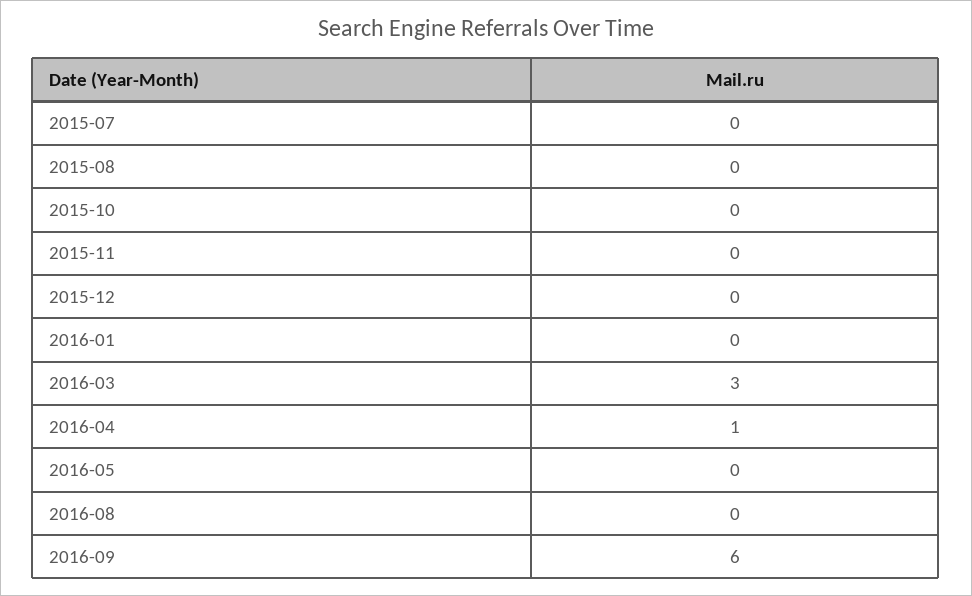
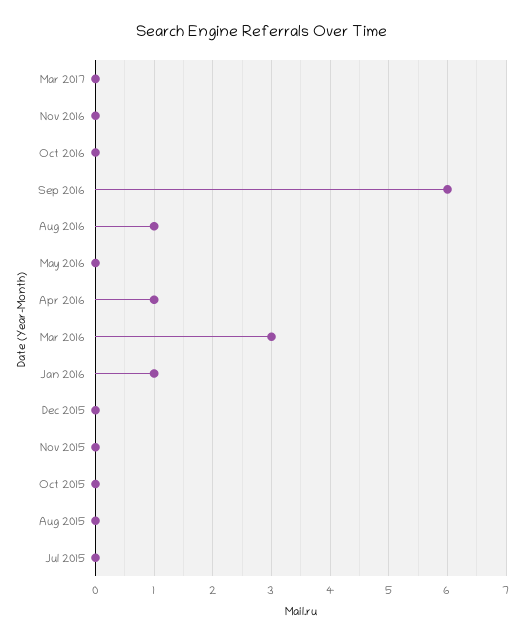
2016-01: 0 -> 1
2016-08: 0 -> 1
Mar 2017: none -> 0
Nov 2016: none -> 0
Oct 2016: none -> 0

